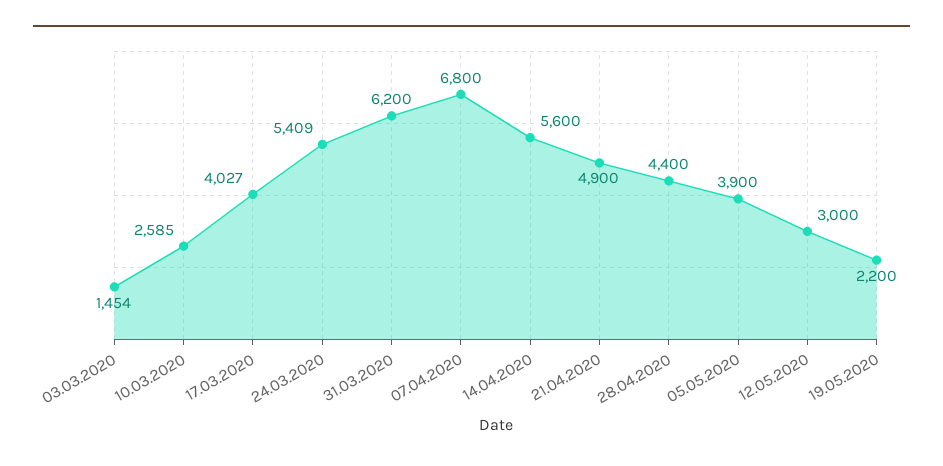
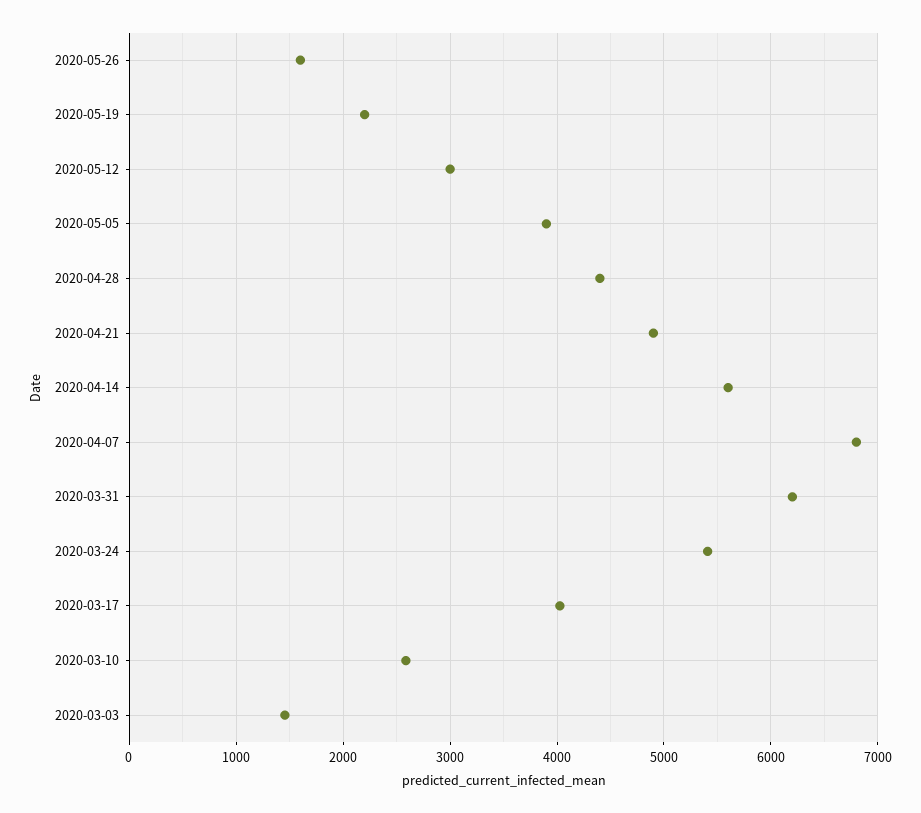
2020-05-26: none -> 1600

